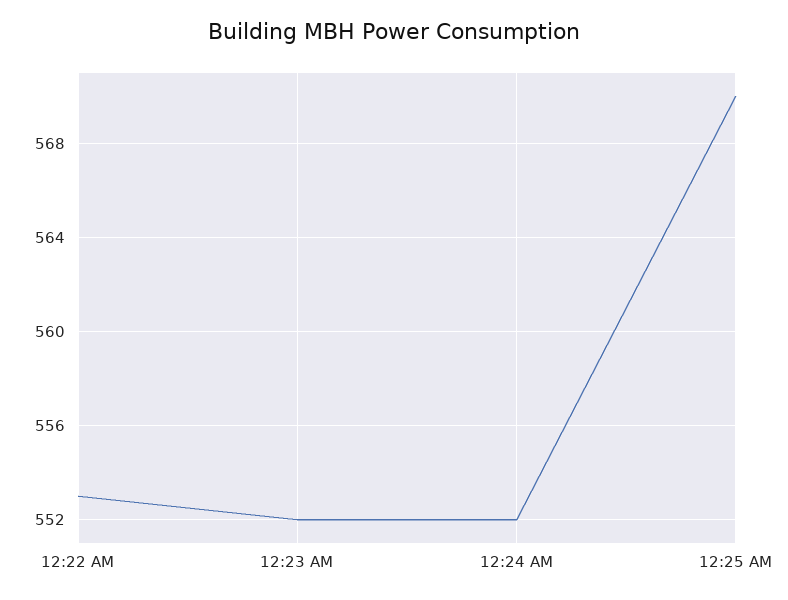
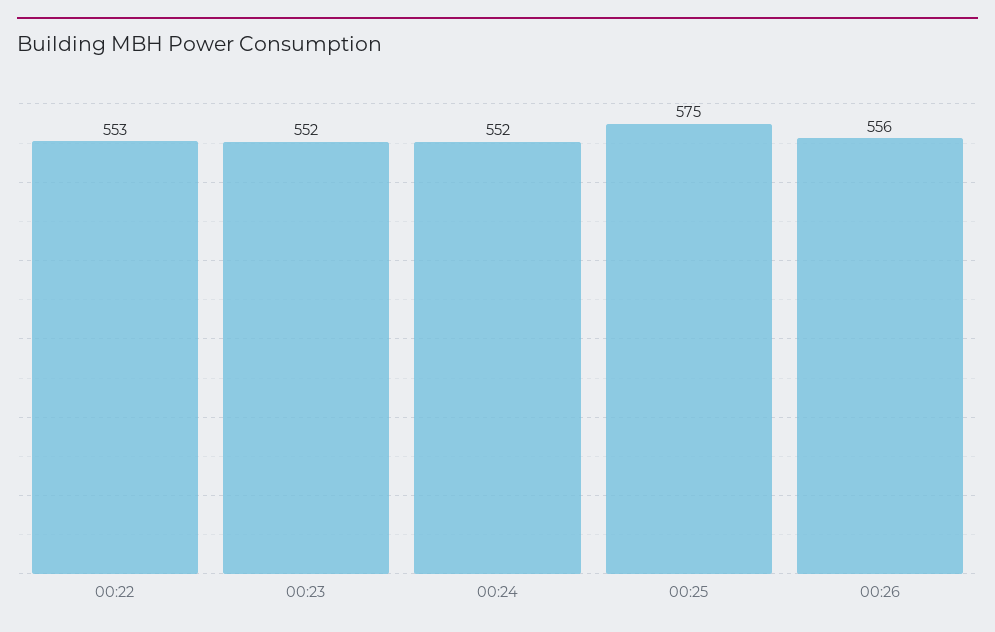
12:25 AM: 570 -> 575
00:26: none -> 556

